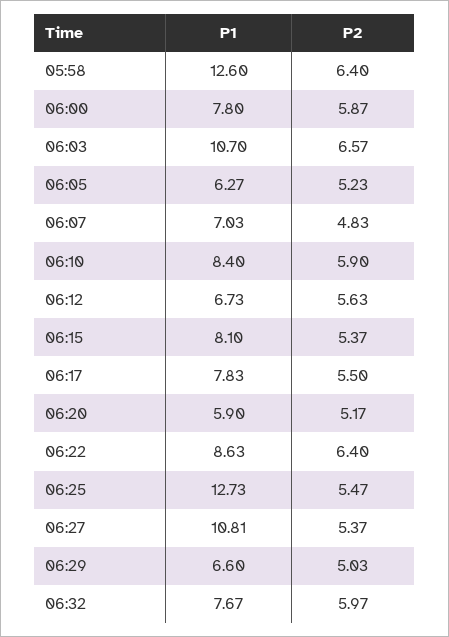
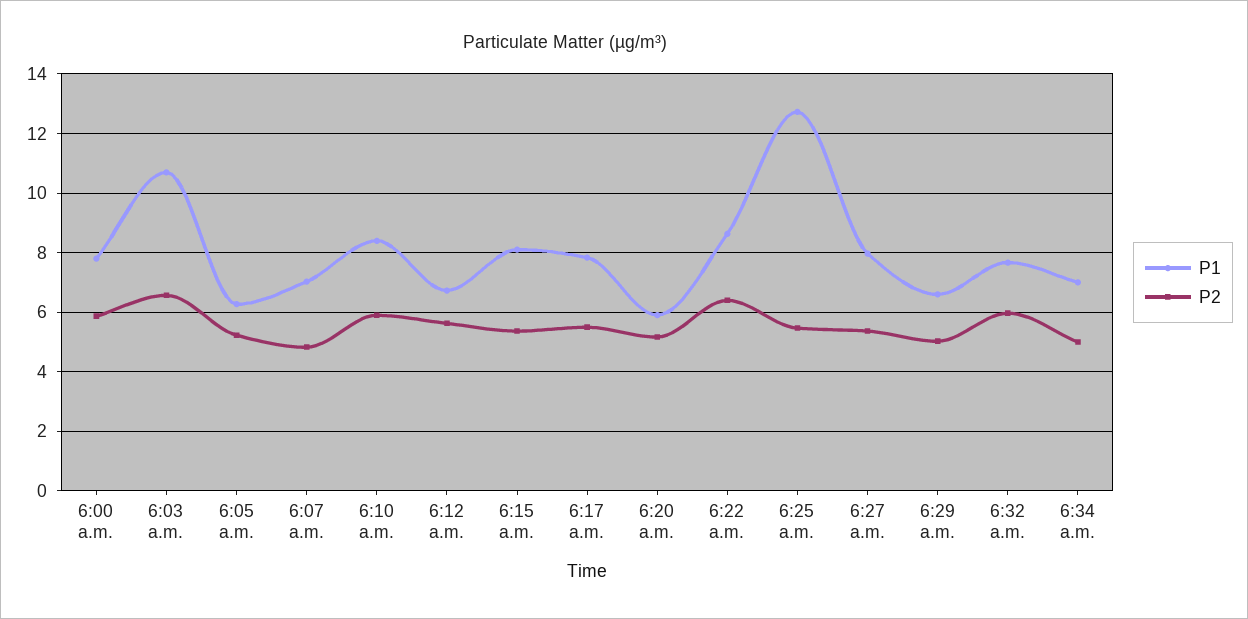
P1, 05:58: 12.6 -> none
P2, 05:58: 6.4 -> none
P1, 06:27: 10.81 -> 8
P1, 6:34 a.m.: none -> 7
P2, 6:34 a.m.: none -> 5

